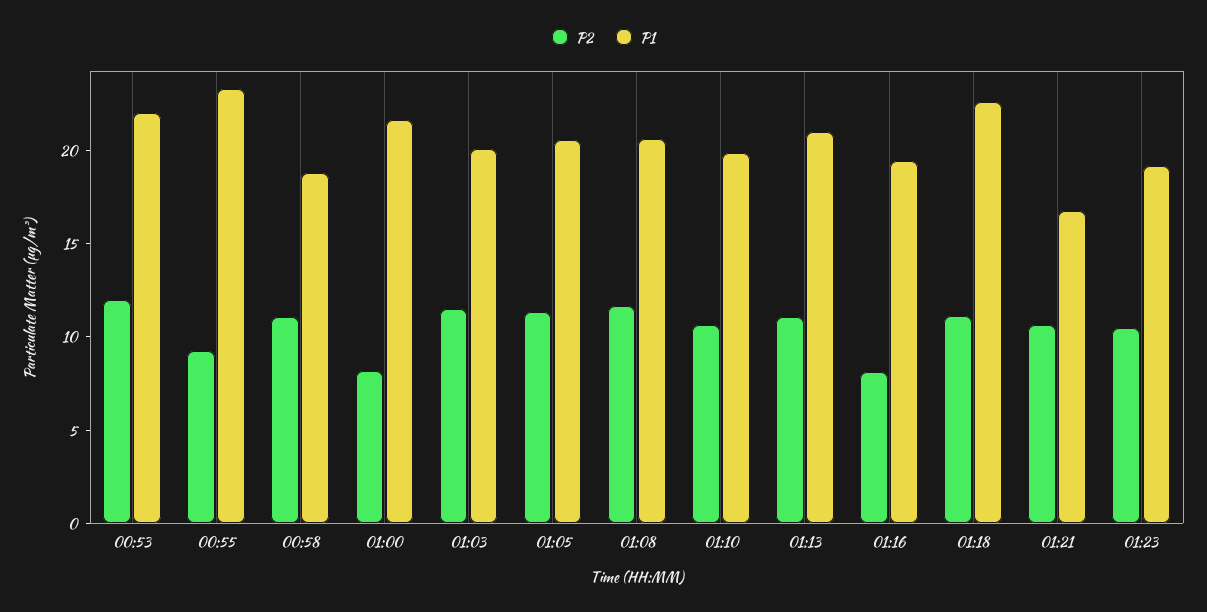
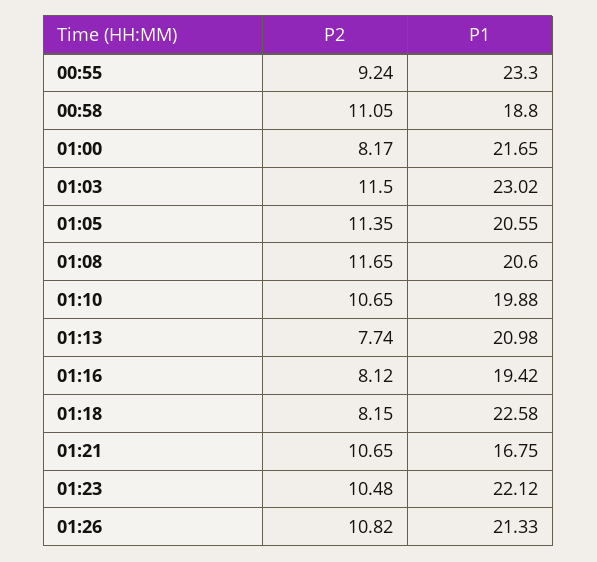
P2, 00:53: 12 -> none
P1, 00:53: 22 -> none
P1, 01:03: 20 -> 23.02
P2, 01:13: 11 -> 7.74
P2, 01:18: 11 -> 8.15
P1, 01:23: 19 -> 22.12
P2, 01:26: none -> 10.82
P1, 01:26: none -> 21.33

